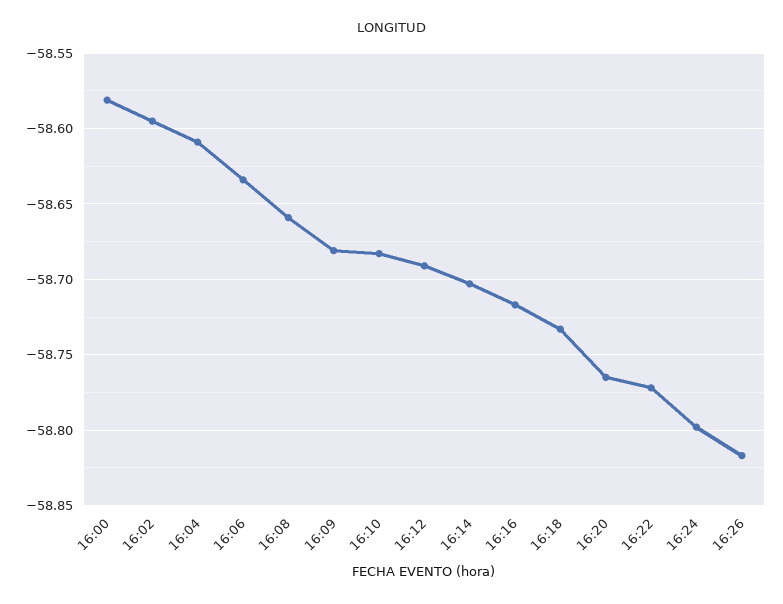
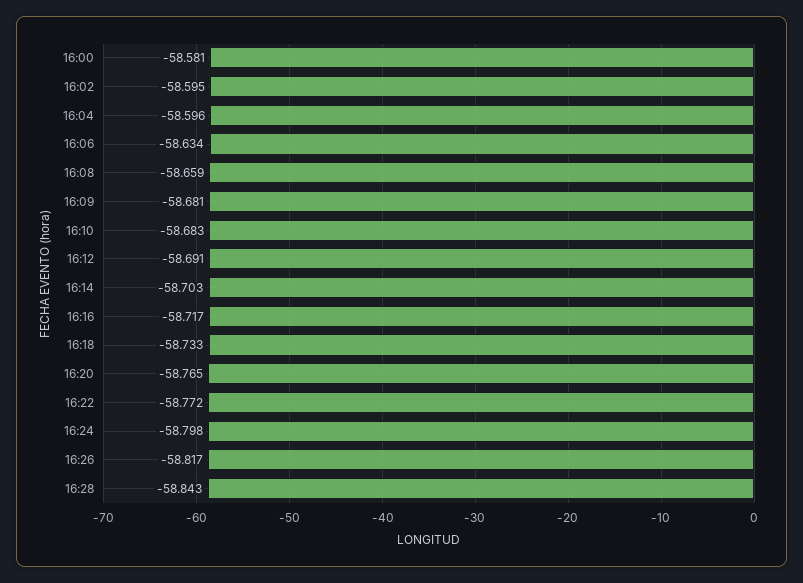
16:04: -58.61 -> -58.596
16:28: none -> -58.843

